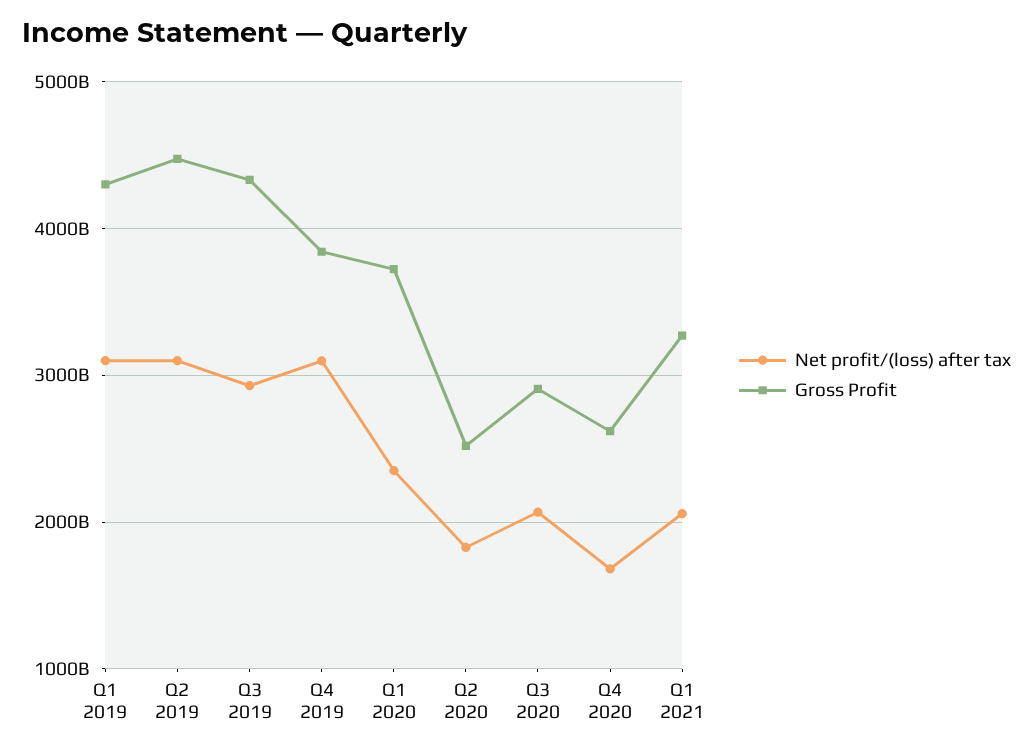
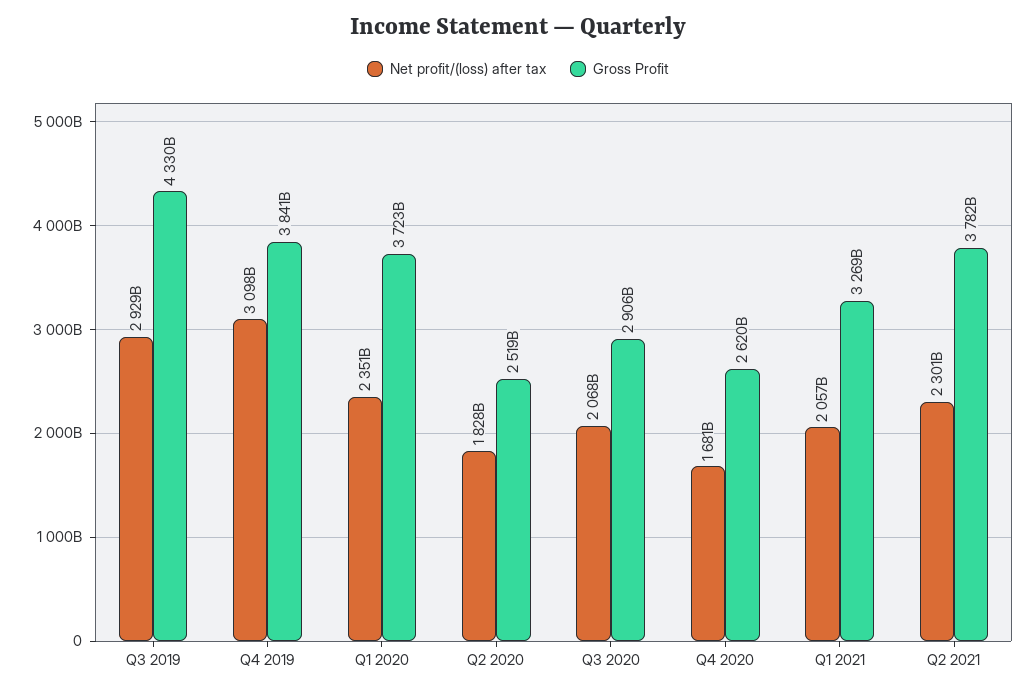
Net profit/(loss) after tax, Q1 2019: 3100000000000 -> none
Gross Profit, Q1 2019: 4300000000000 -> none
Net profit/(loss) after tax, Q2 2019: 3100000000000 -> none
Gross Profit, Q2 2019: 4500000000000 -> none
Net profit/(loss) after tax, Q2 2021: none -> 2301000000000
Gross Profit, Q2 2021: none -> 3782000000000

